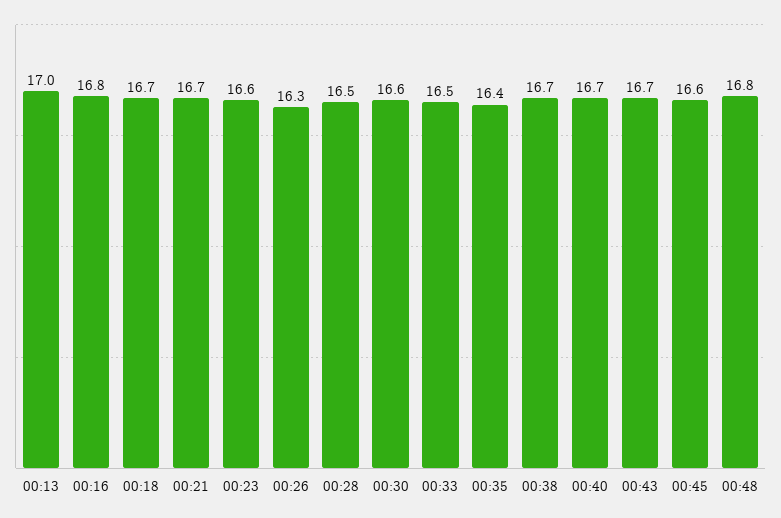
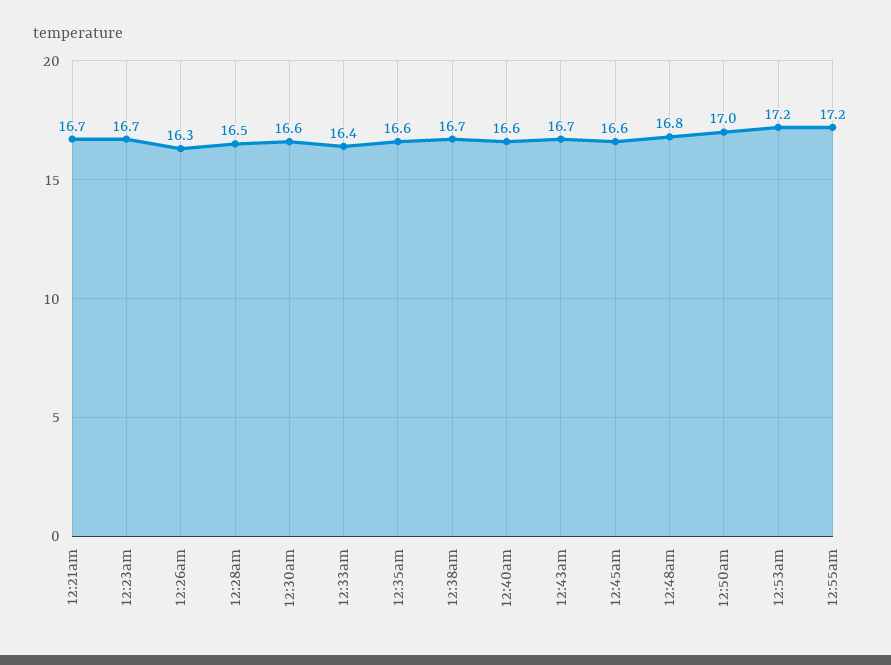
00:13: 17 -> none
00:16: 16.8 -> none
00:18: 16.7 -> none
00:23: 16.6 -> 16.7
00:33: 16.5 -> 16.4
00:35: 16.4 -> 16.6
00:40: 16.7 -> 16.6
12:50am: none -> 17
12:53am: none -> 17.2
12:55am: none -> 17.2

